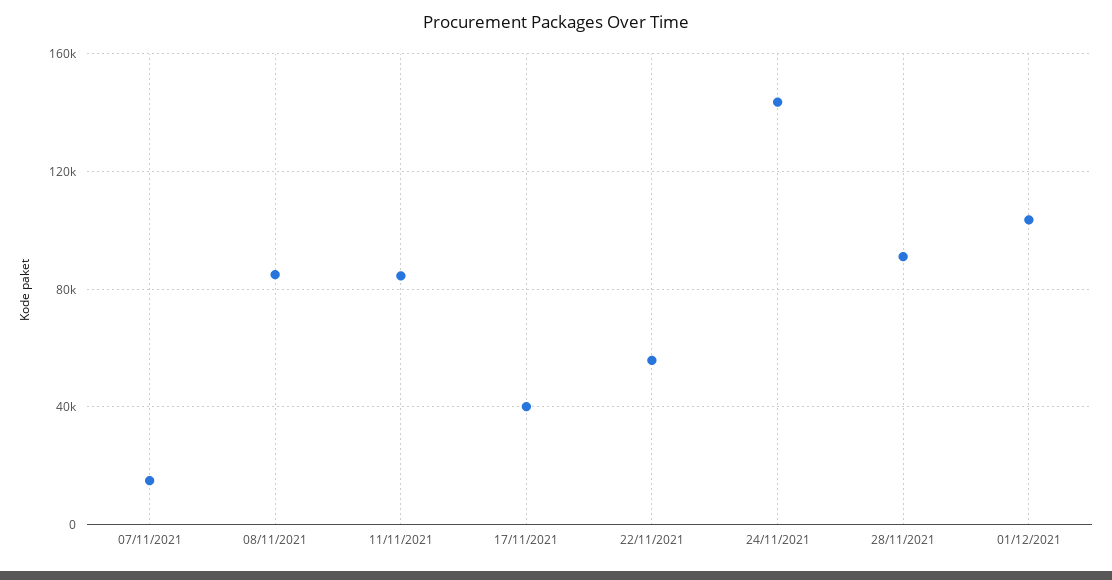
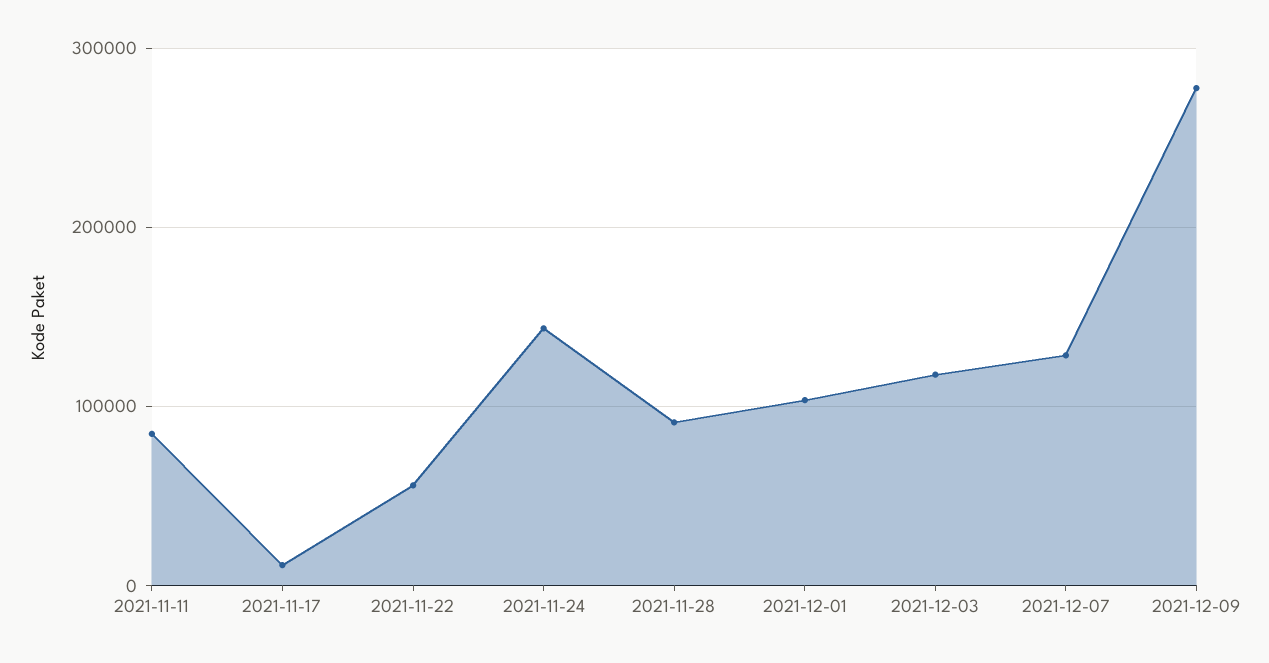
07/11/2021: 15000 -> none
08/11/2021: 85000 -> none
17/11/2021: 40000 -> 10000
2021-12-03: none -> 120000
2021-12-07: none -> 130000
2021-12-09: none -> 280000

